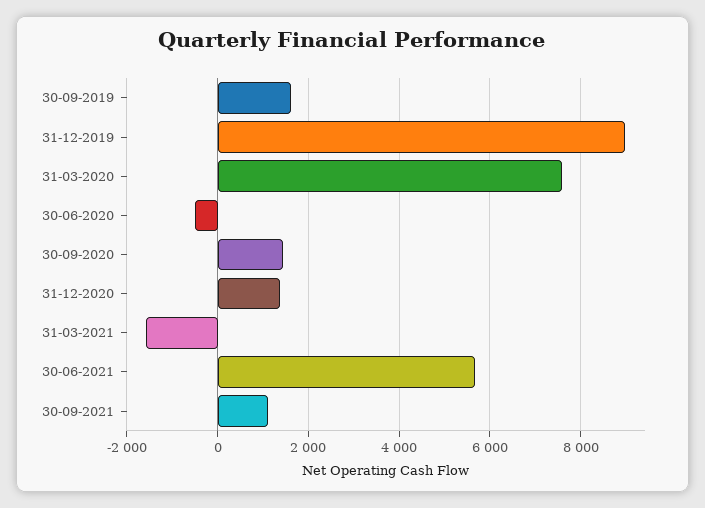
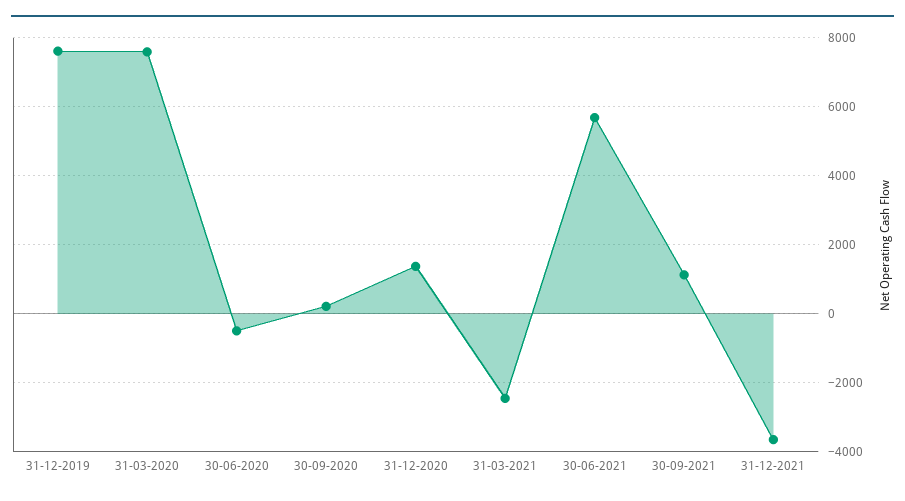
30-09-2019: 1600 -> none
31-12-2019: 9000 -> 7600
30-09-2020: 1400 -> 200
31-03-2021: -1600 -> -2400
31-12-2021: none -> -3600

